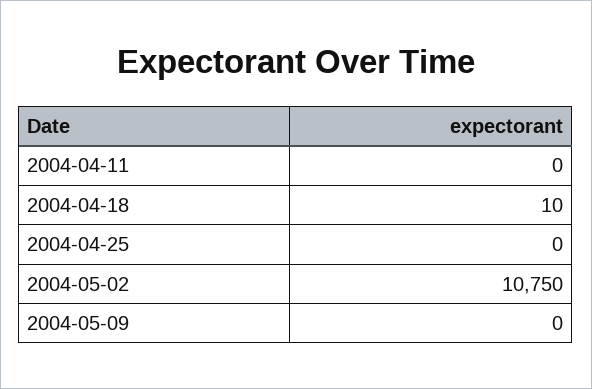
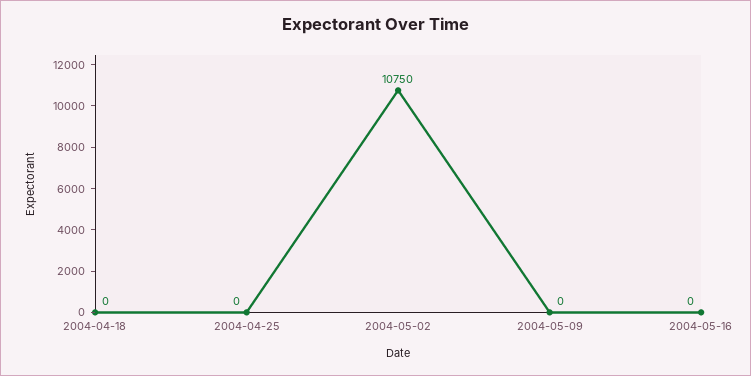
2004-04-11: 0 -> none
2004-04-18: 10 -> 0
2004-05-16: none -> 0

